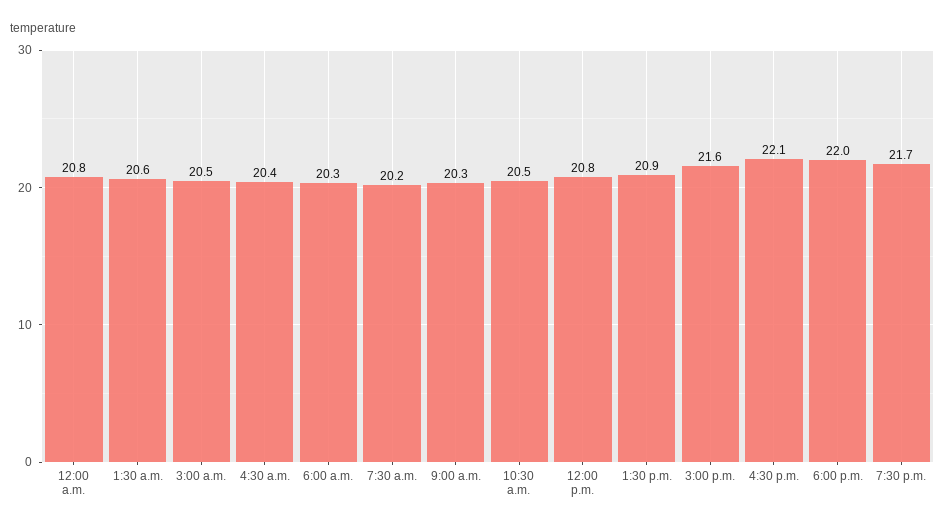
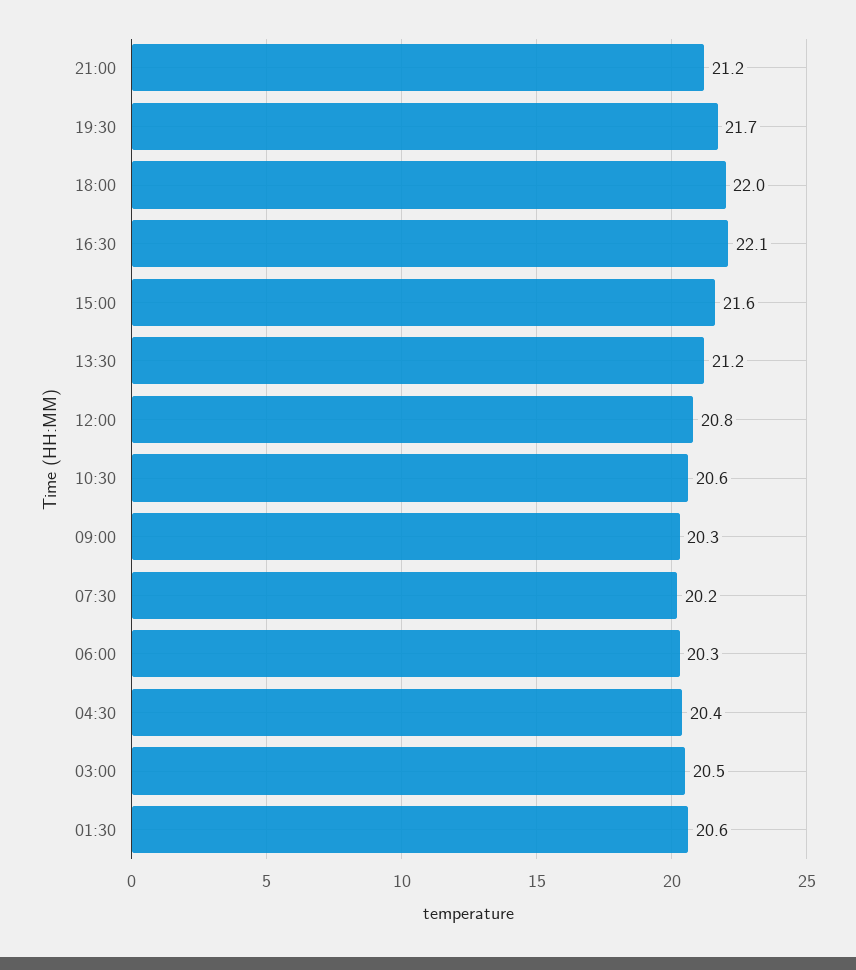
12:00 a.m.: 20.8 -> none
10:30 a.m.: 20.5 -> 20.6
1:30 p.m.: 20.9 -> 21.2
21:00: none -> 21.2

